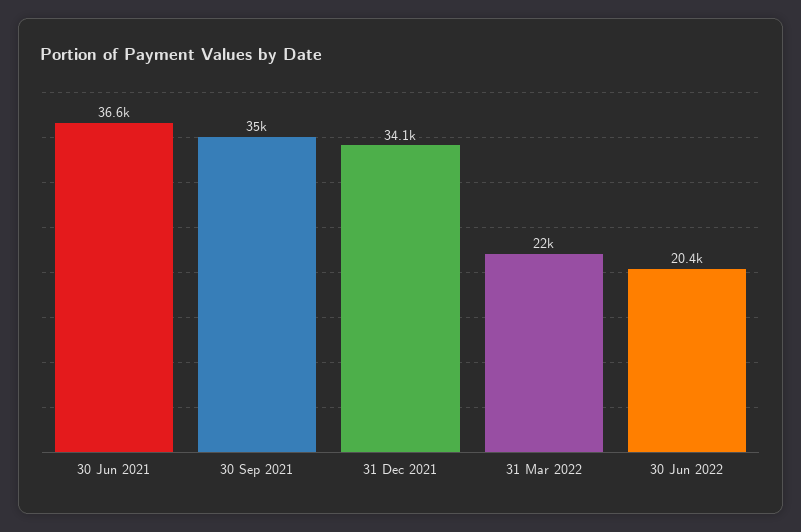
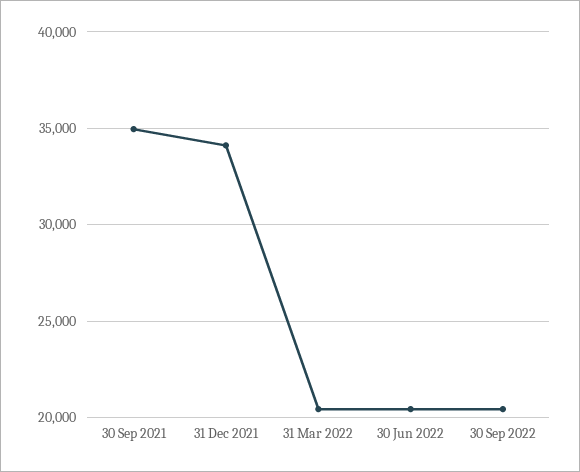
30 Jun 2021: 36600 -> none
31 Mar 2022: 22000 -> 20500
30 Sep 2022: none -> 20500

